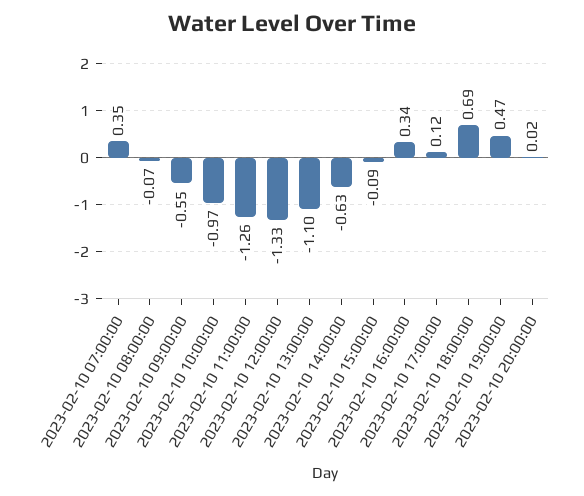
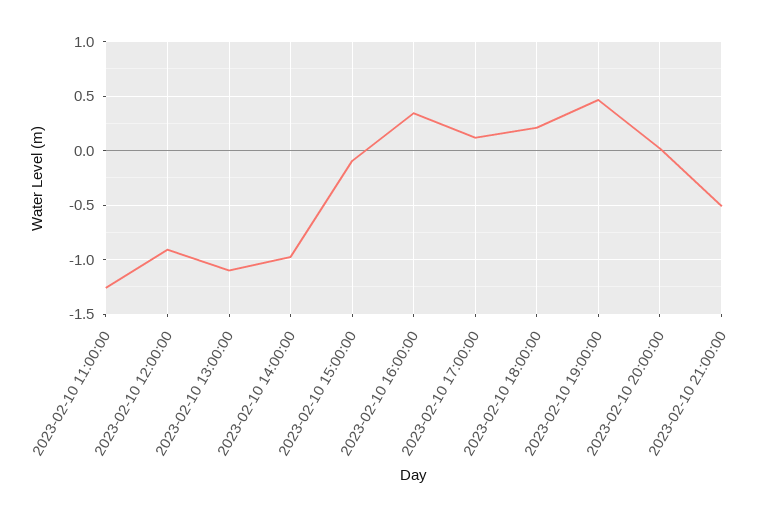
2023-02-10 07:00:00: 0.35 -> none
2023-02-10 08:00:00: -0.07 -> none
2023-02-10 09:00:00: -0.55 -> none
2023-02-10 10:00:00: -0.97 -> none
2023-02-10 12:00:00: -1.33 -> -0.9
2023-02-10 14:00:00: -0.63 -> -1
2023-02-10 18:00:00: 0.69 -> 0.2
2023-02-10 21:00:00: none -> -0.5

